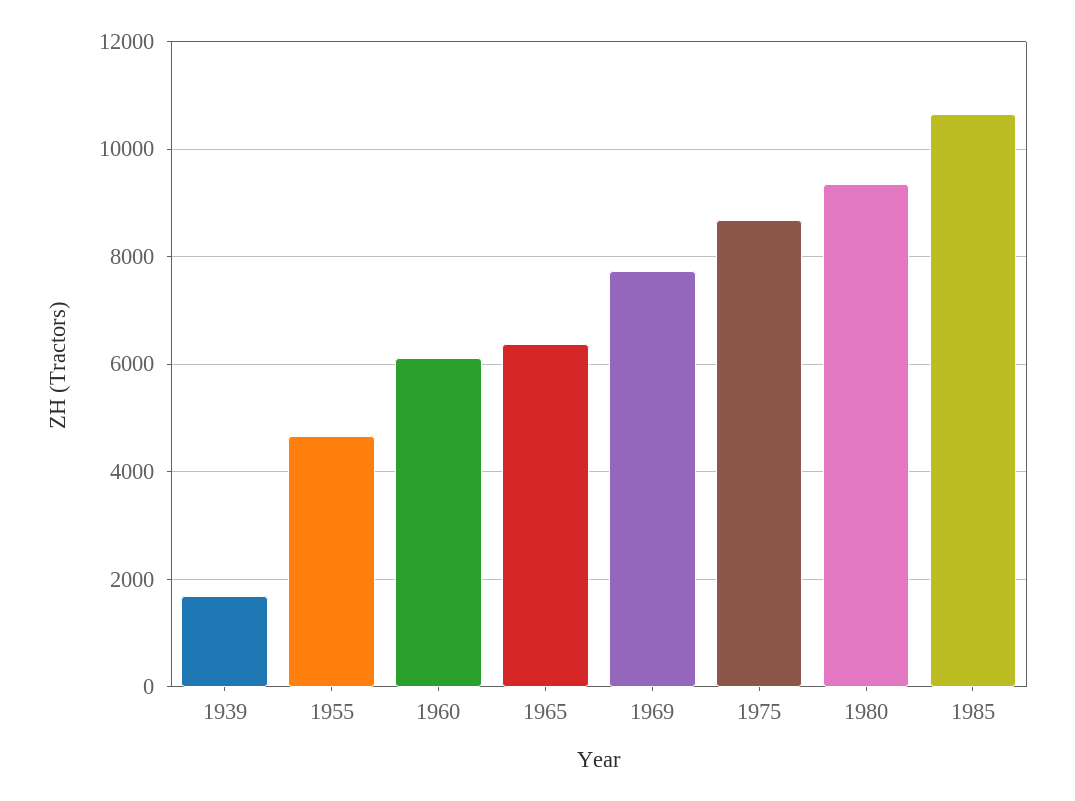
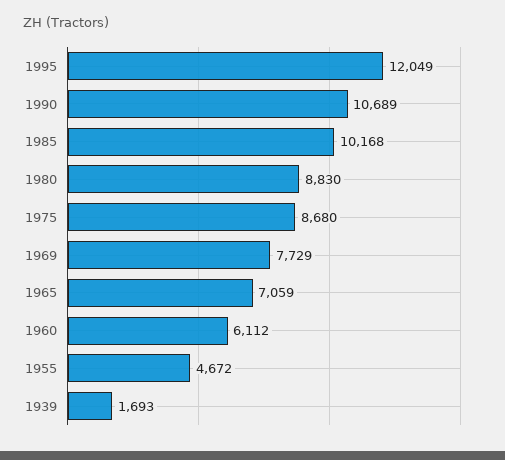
1965: 6400 -> 7059
1980: 9400 -> 8830
1985: 10600 -> 10168
1995: none -> 12049
1990: none -> 10689

